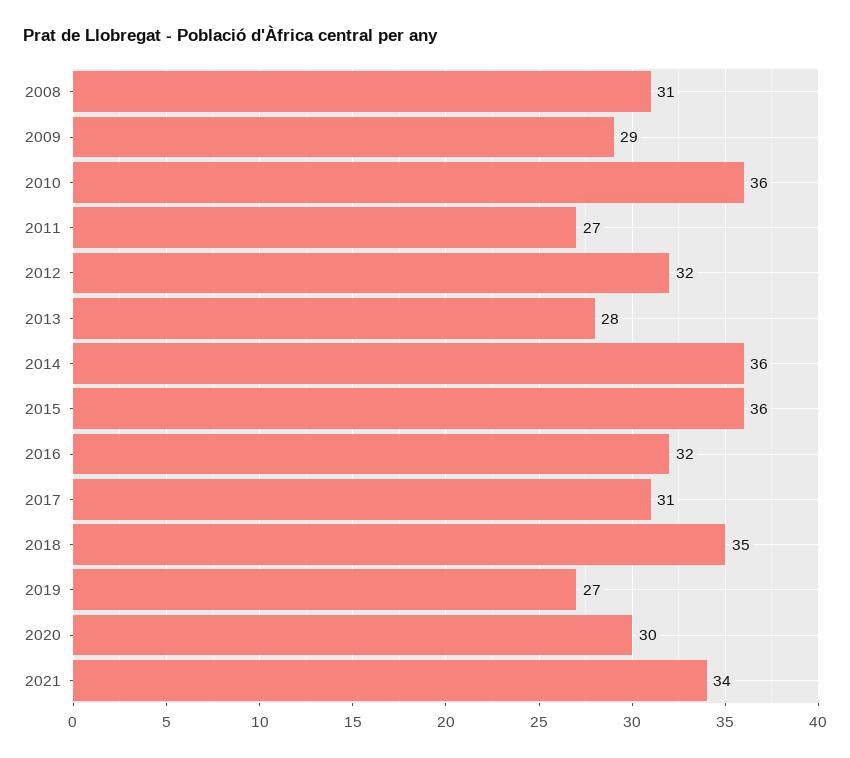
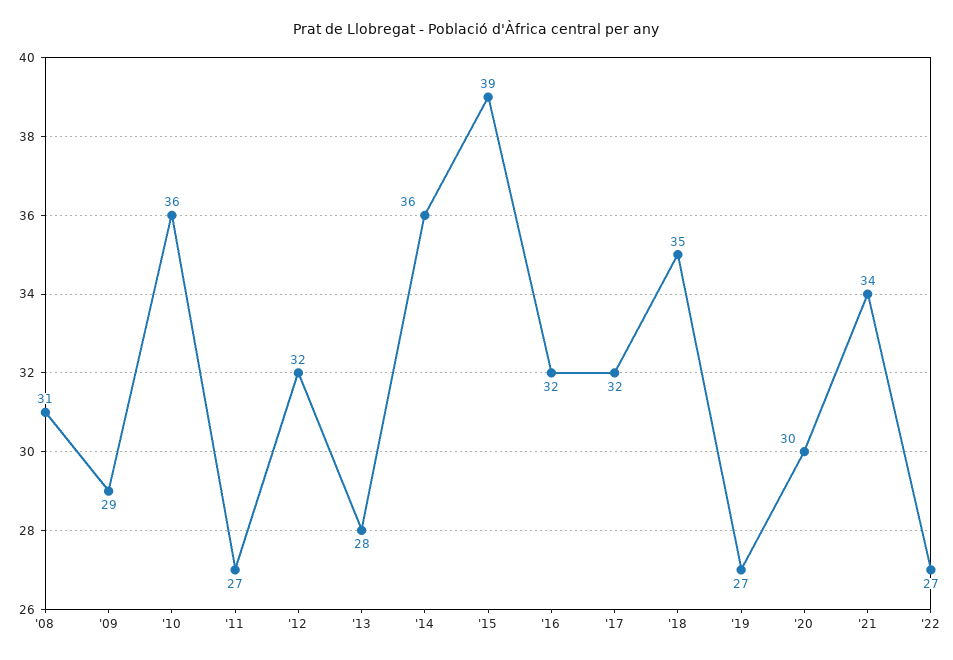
2015: 36 -> 39
2017: 31 -> 32
'22: none -> 27

